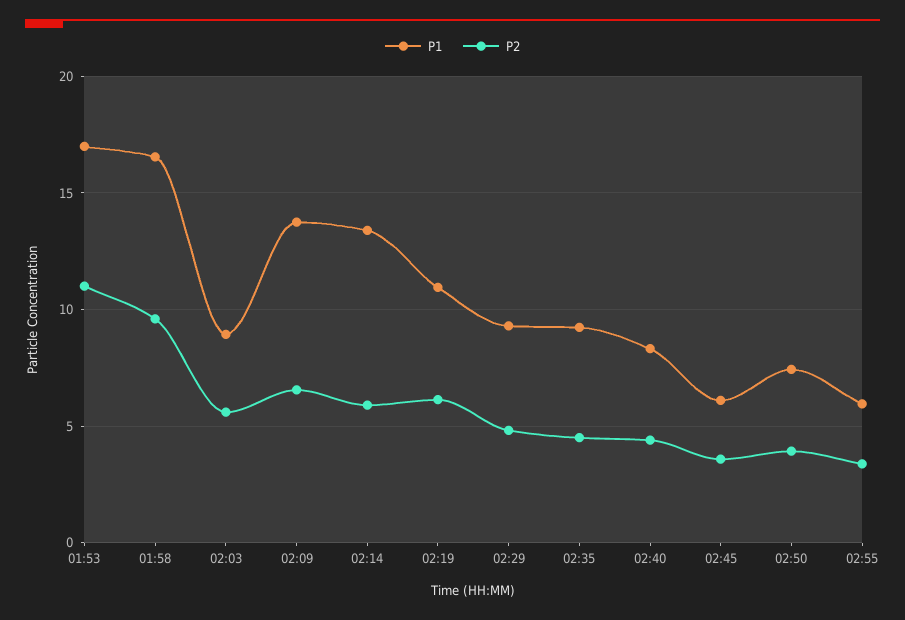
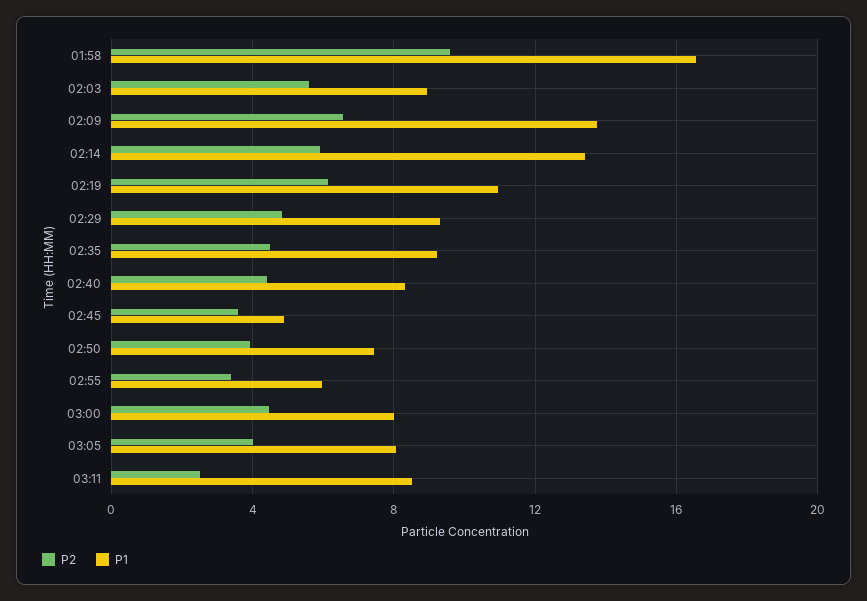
P1, 01:53: 17 -> none
P2, 01:53: 11 -> none
P1, 02:45: 6 -> 5
P2, 03:00: none -> 4.5
P1, 03:00: none -> 8
P2, 03:05: none -> 4
P1, 03:05: none -> 8
P2, 03:11: none -> 2.5
P1, 03:11: none -> 8.5

